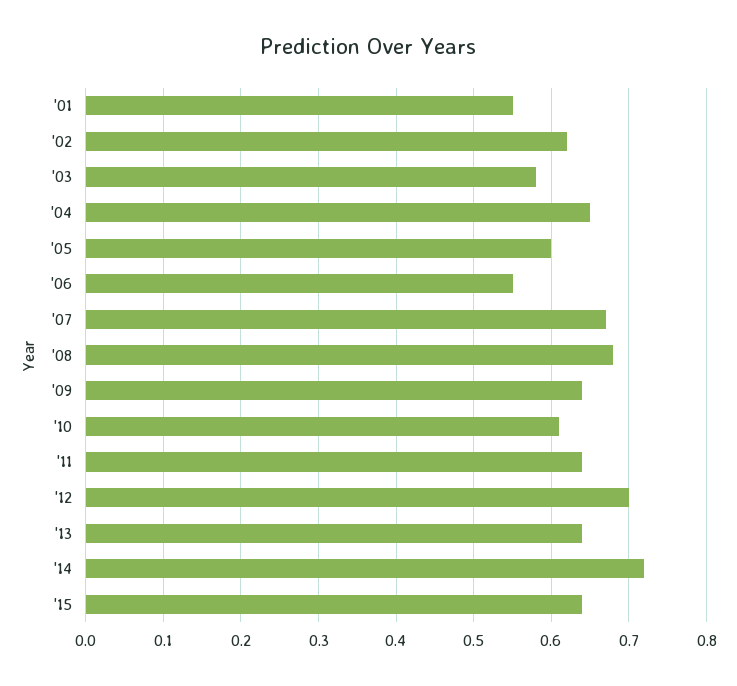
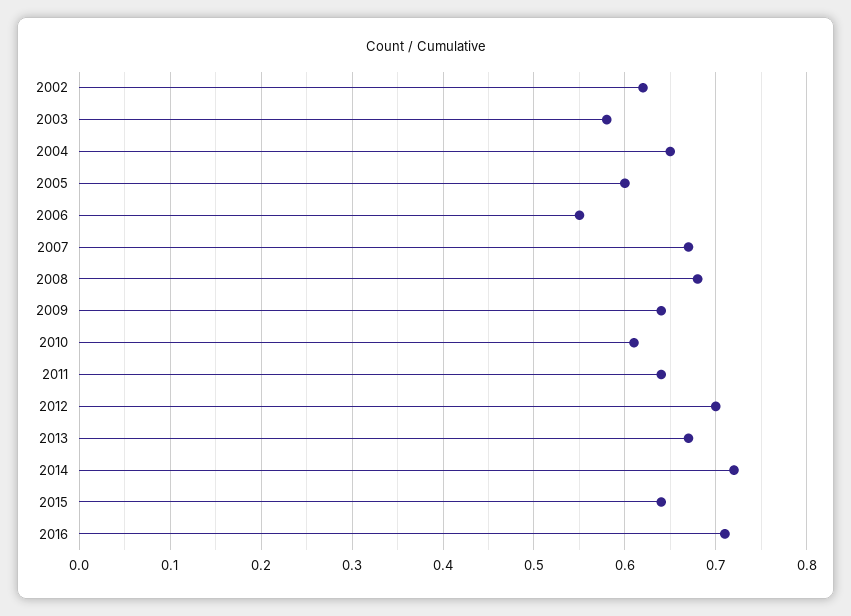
'01: 0.55 -> none
'13: 0.64 -> 0.67
2016: none -> 0.71

